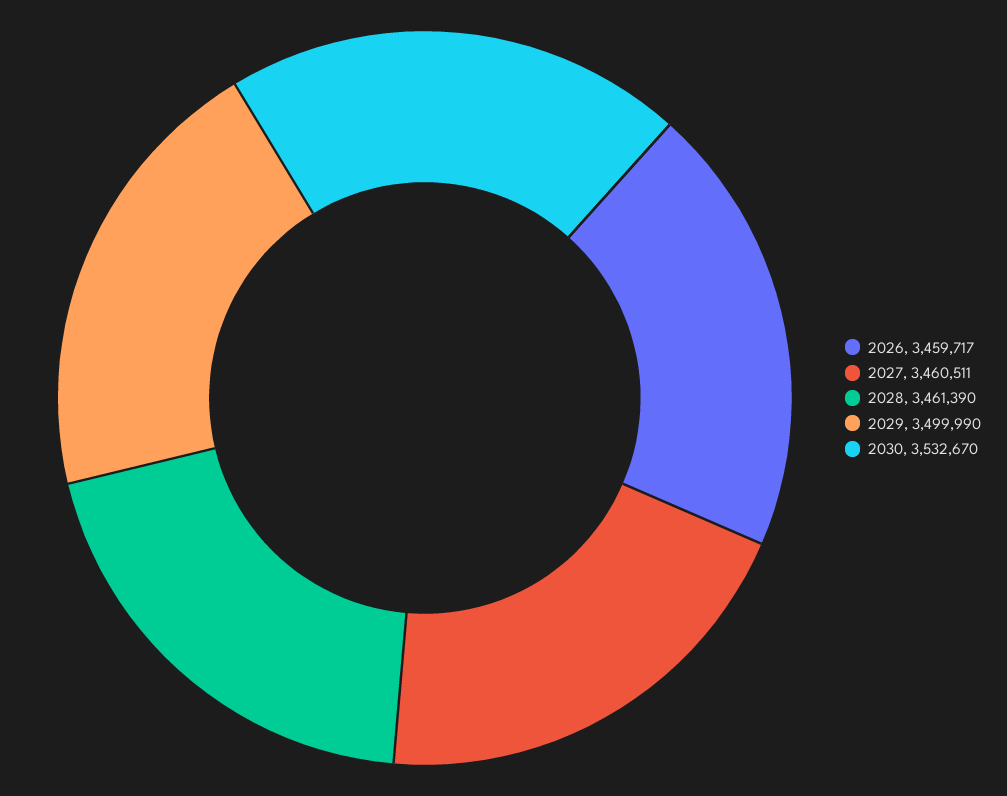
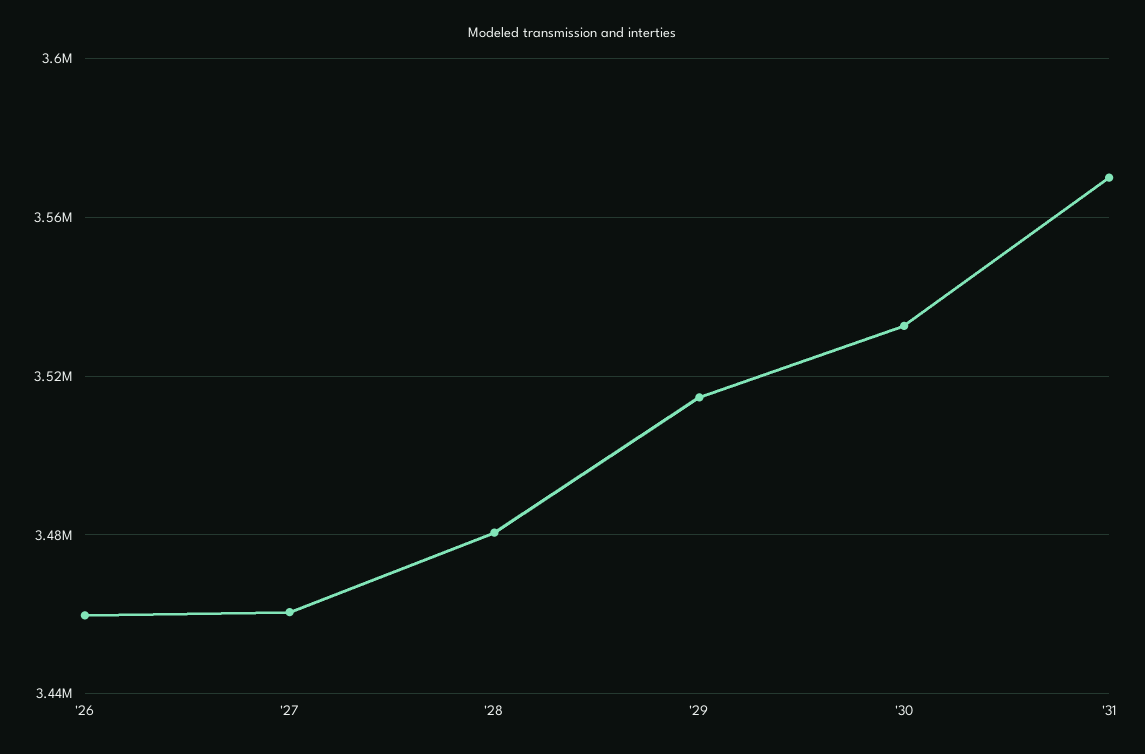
2028: 3461390 -> 3480000
2029: 3499990 -> 3515000
'31: none -> 3570000

